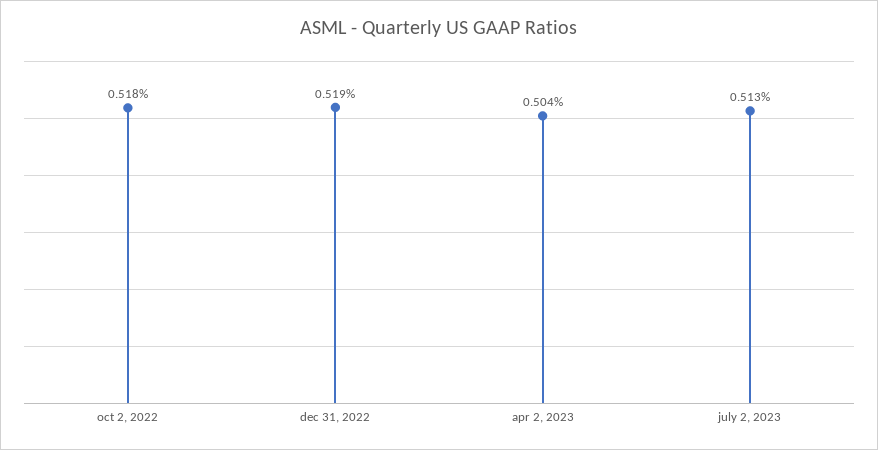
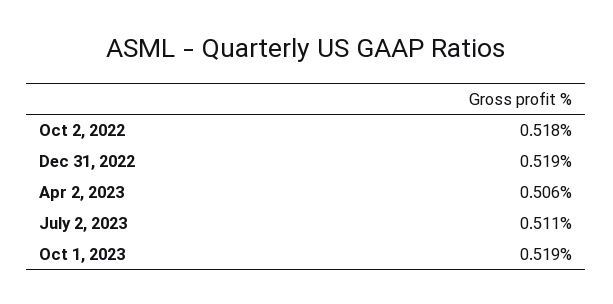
apr 2, 2023: 0.504 -> 0.506
july 2, 2023: 0.513 -> 0.511
Oct 1, 2023: none -> 0.519

